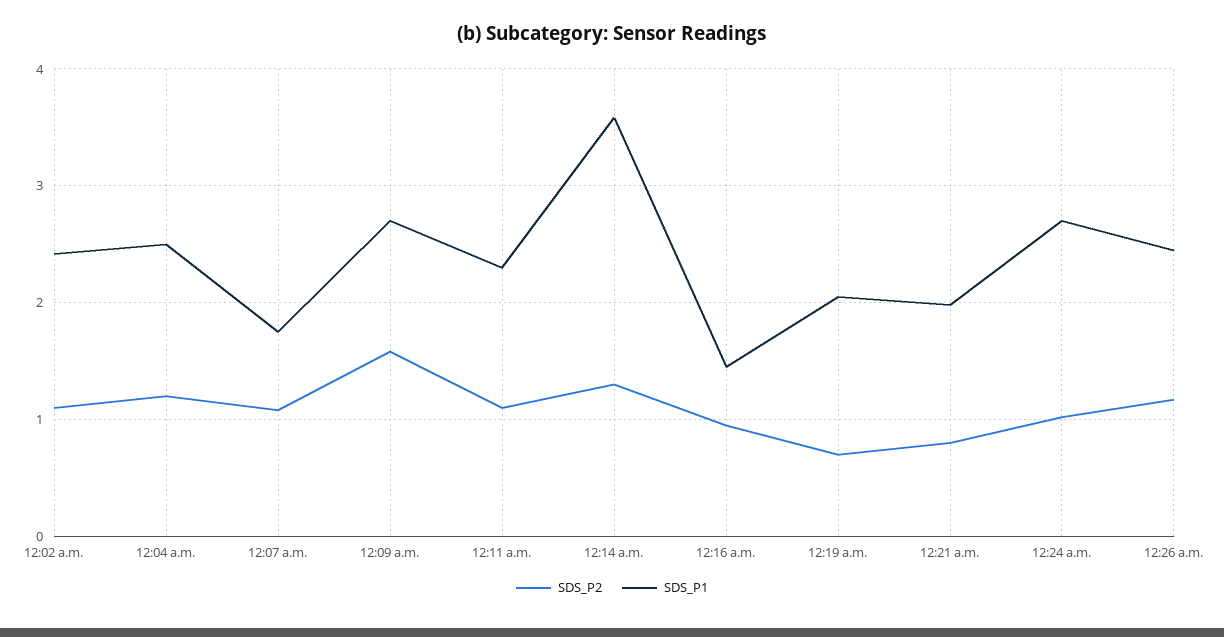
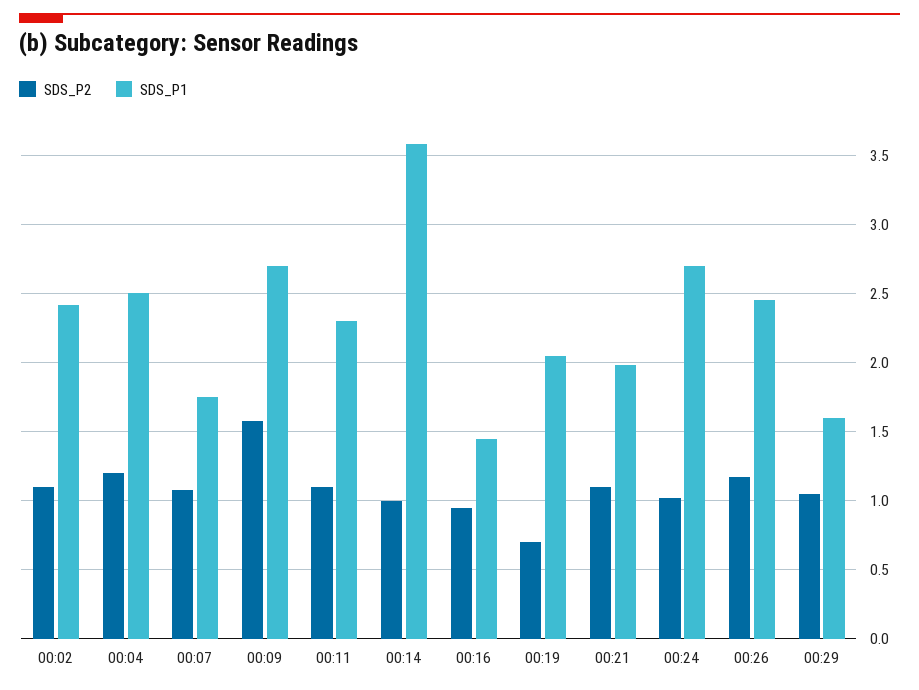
SDS_P2, 12:14 a.m.: 1.3 -> 1
SDS_P2, 12:21 a.m.: 0.8 -> 1.1
SDS_P2, 00:29: none -> 1.05
SDS_P1, 00:29: none -> 1.6

